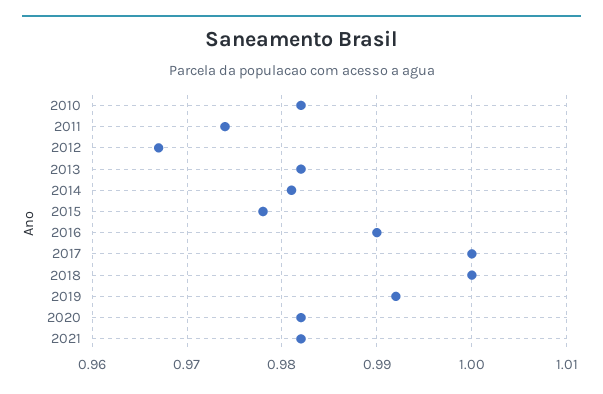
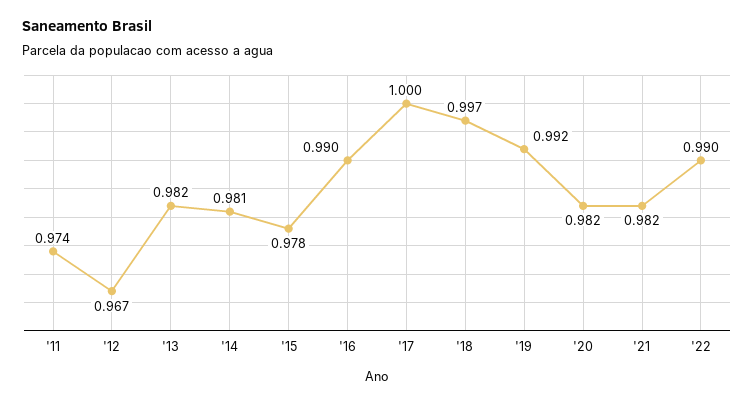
2010: 0.982 -> none
2018: 1 -> 0.997
'22: none -> 0.99

